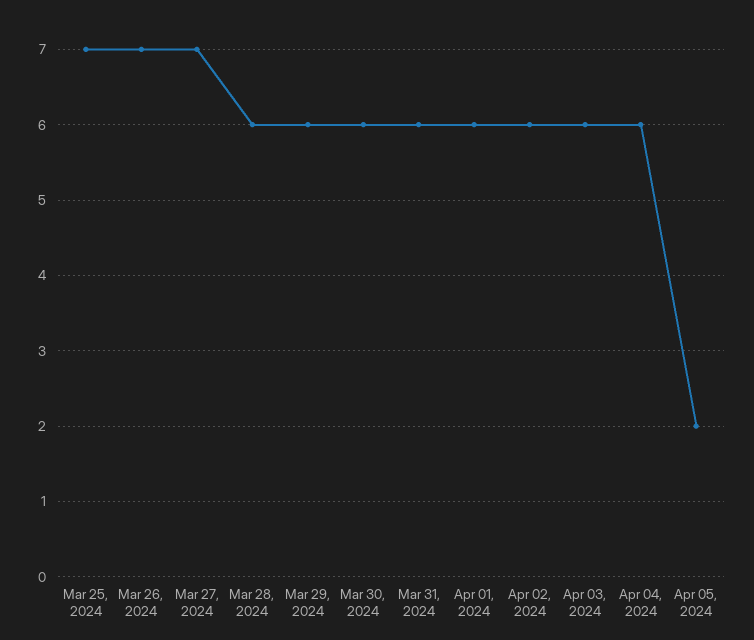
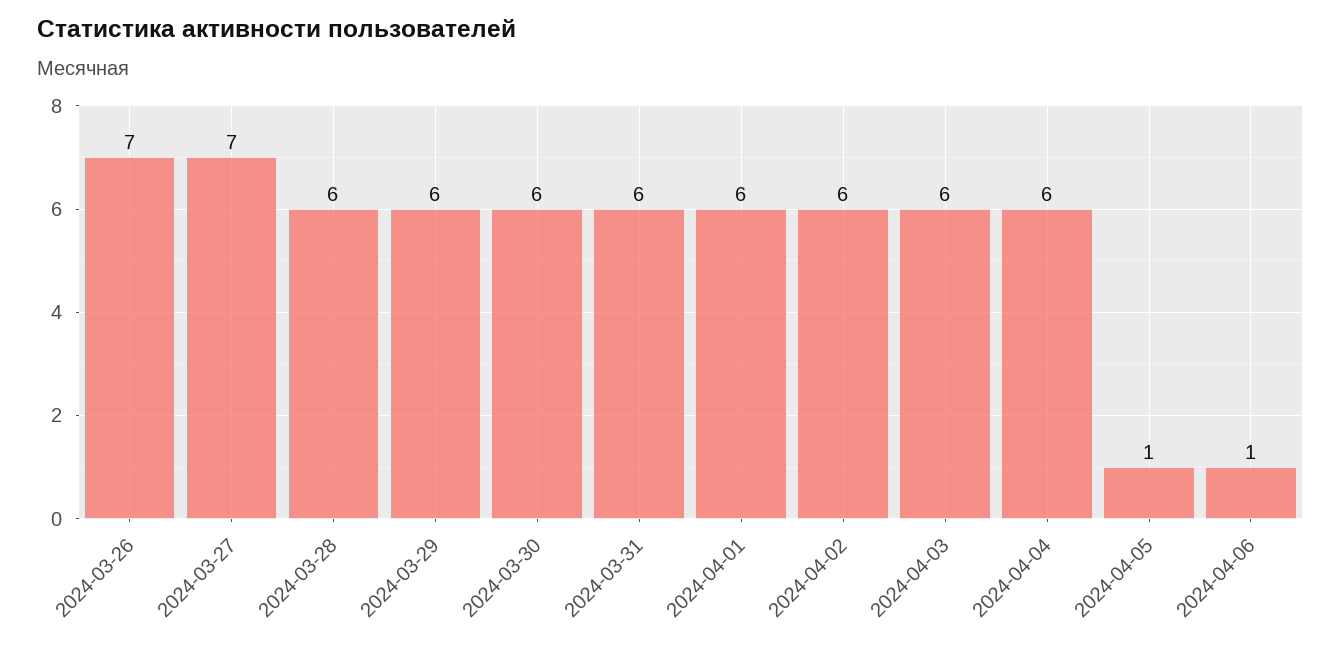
Mar 25, 2024: 7 -> none
Apr 05, 2024: 2 -> 1
2024-04-06: none -> 1

